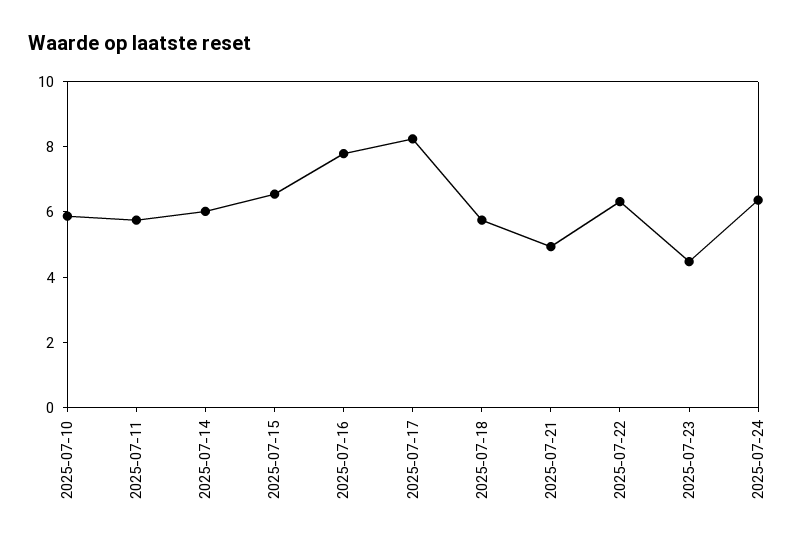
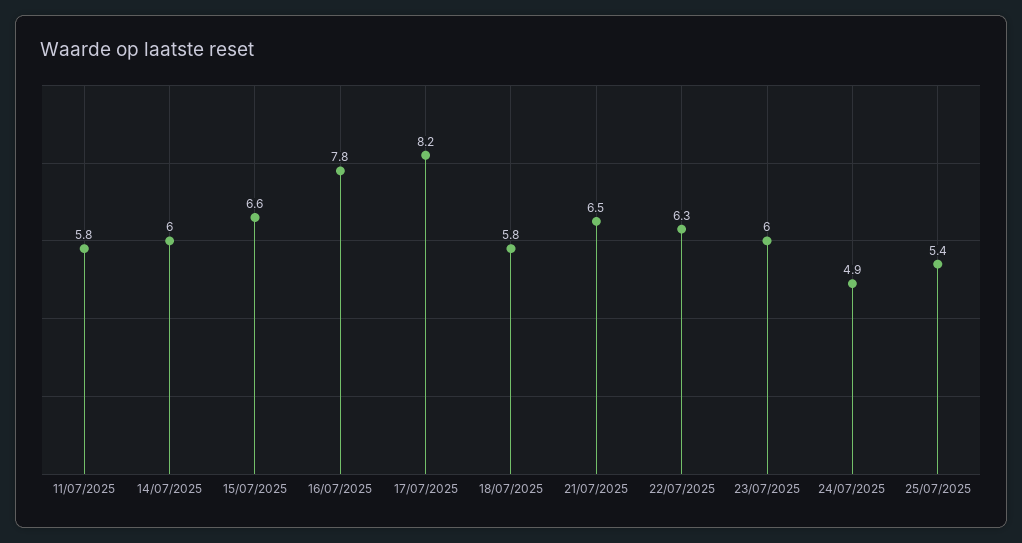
2025-07-10: 6 -> none
2025-07-21: 5 -> 6.5
2025-07-23: 4.5 -> 6
2025-07-24: 6.5 -> 4.9
25/07/2025: none -> 5.4

